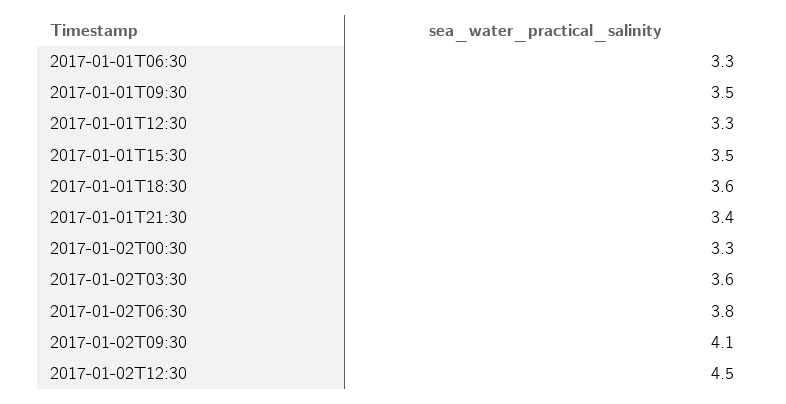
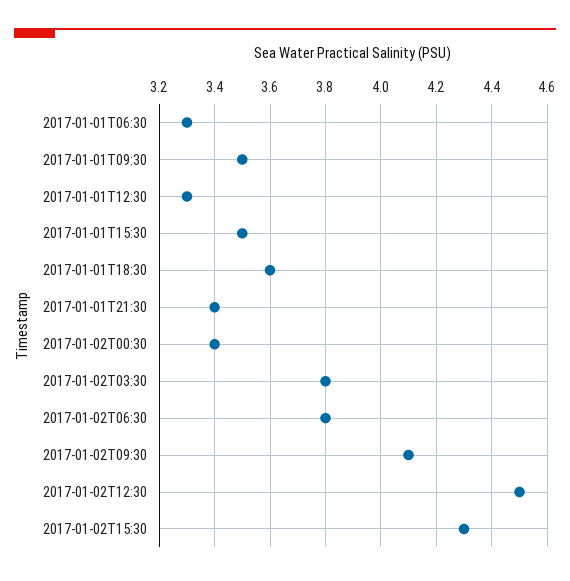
2017-01-02T00:30: 3.3 -> 3.4
2017-01-02T03:30: 3.6 -> 3.8
2017-01-02T15:30: none -> 4.3

